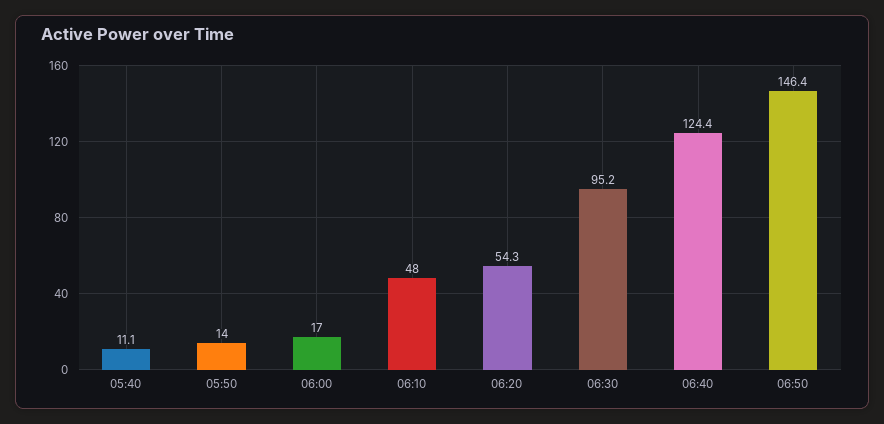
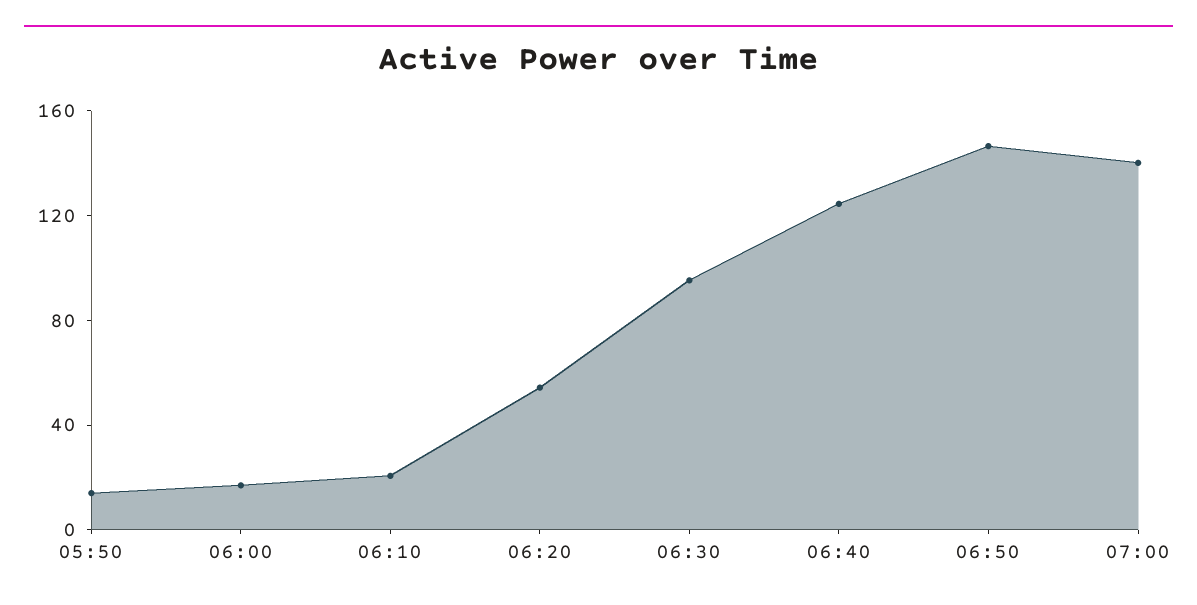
05:40: 11.1 -> none
06:10: 48 -> 20
07:00: none -> 140

